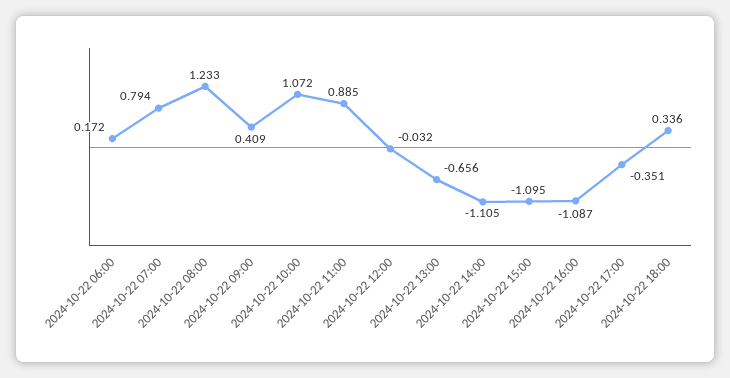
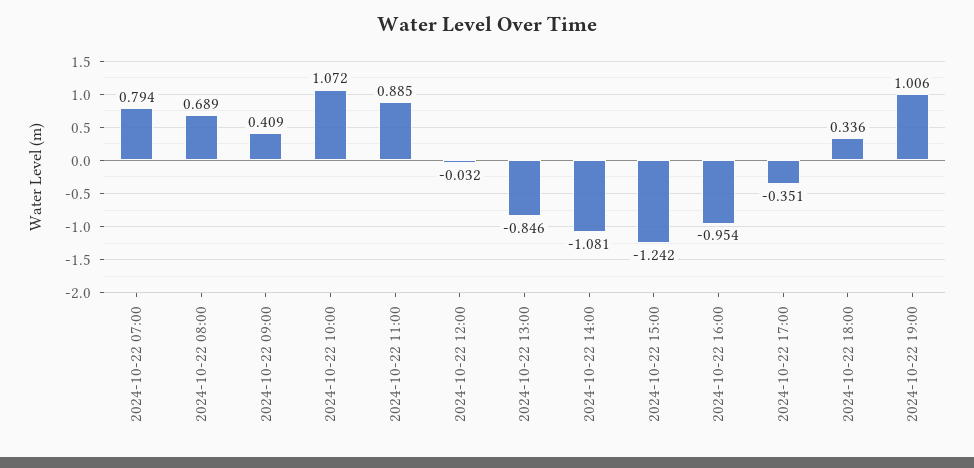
2024-10-22 06:00: 0.172 -> none
2024-10-22 08:00: 1.233 -> 0.689
2024-10-22 13:00: -0.656 -> -0.846
2024-10-22 14:00: -1.105 -> -1.081
2024-10-22 15:00: -1.095 -> -1.242
2024-10-22 16:00: -1.087 -> -0.954
2024-10-22 19:00: none -> 1.006

